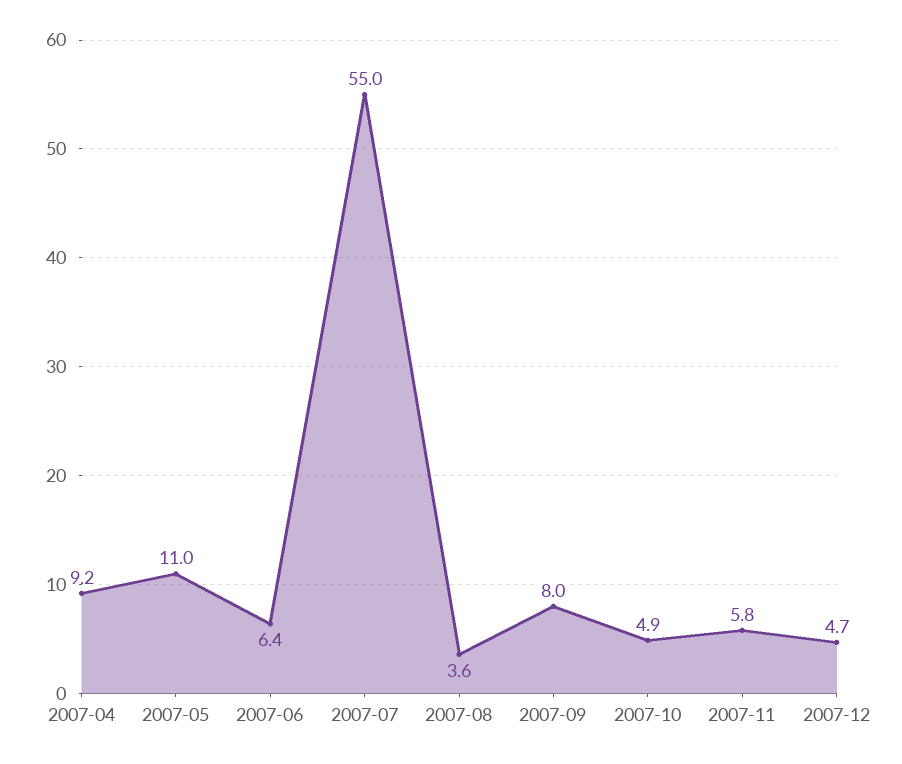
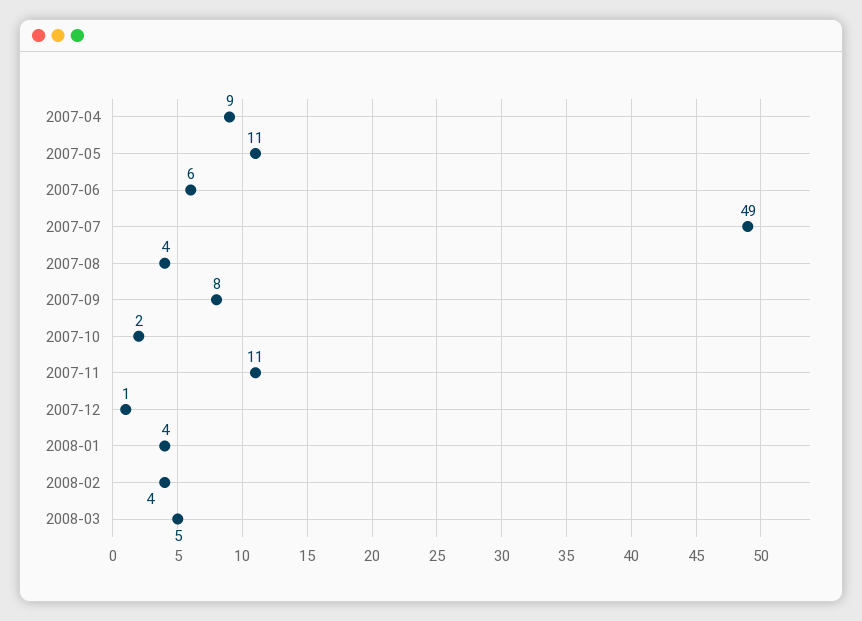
2007-07: 55 -> 49
2007-10: 4.9 -> 2
2007-11: 5.8 -> 11
2007-12: 4.7 -> 1
2008-01: none -> 4
2008-02: none -> 4
2008-03: none -> 5

